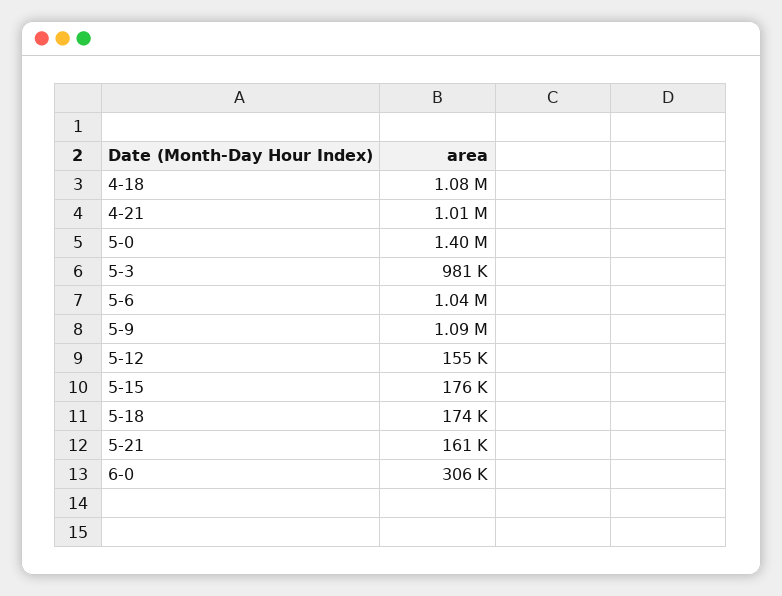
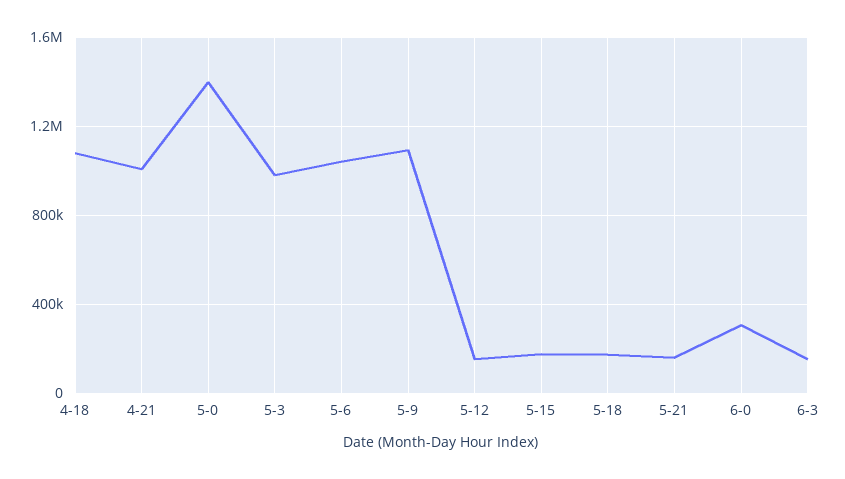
6-3: none -> 150000

